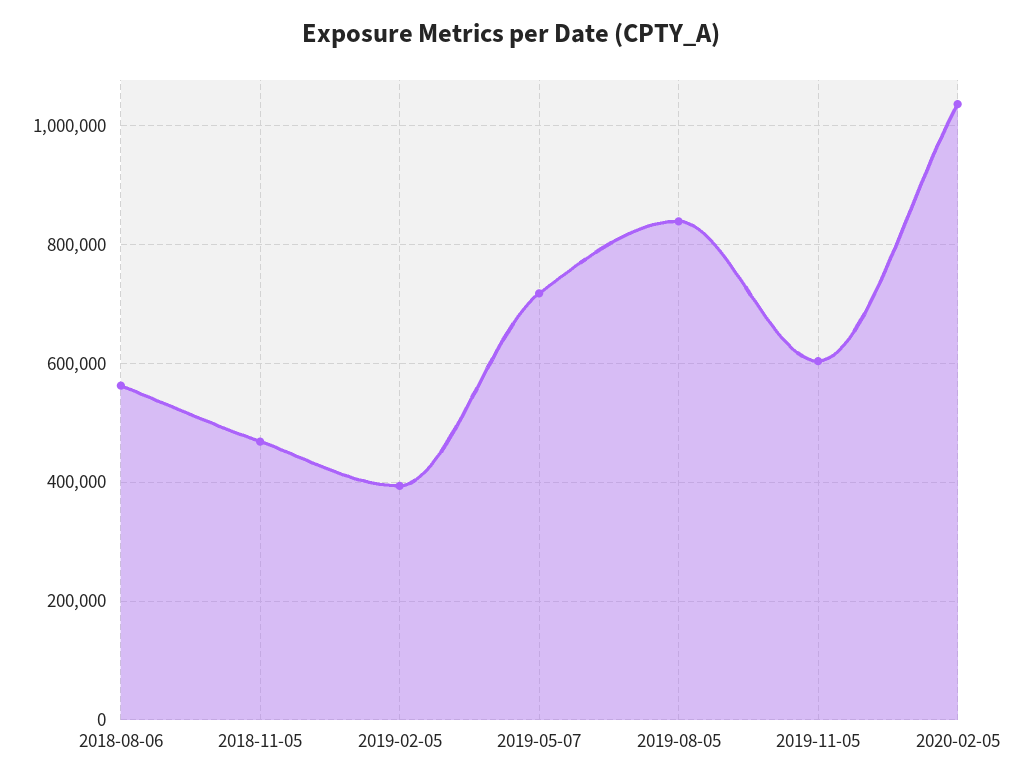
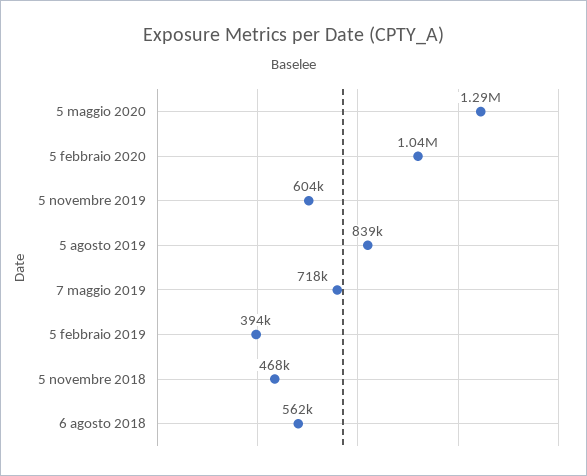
5 maggio 2020: none -> 1290000

